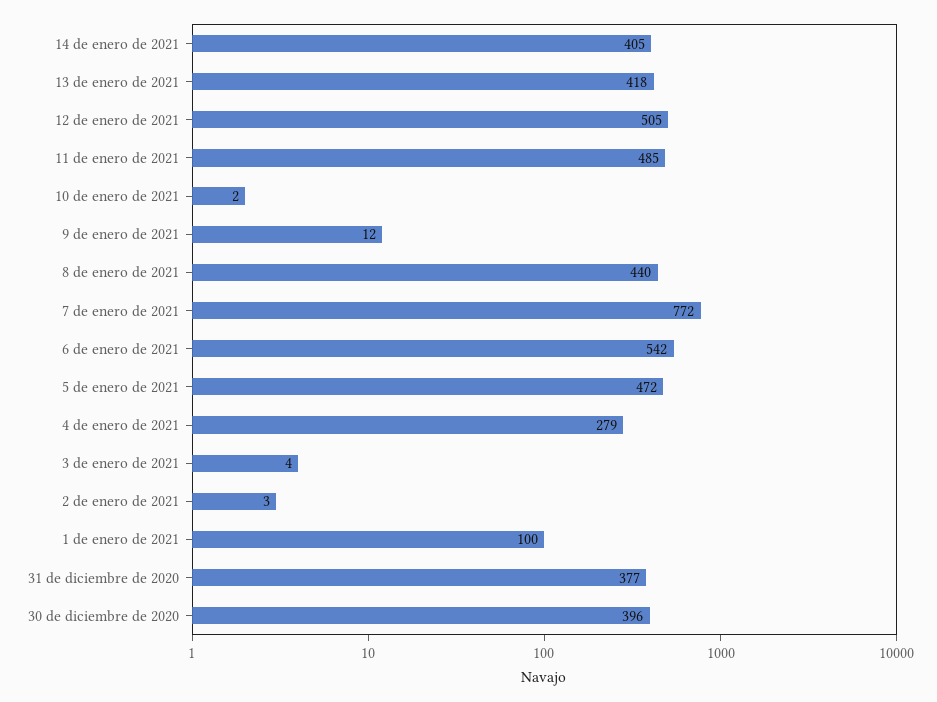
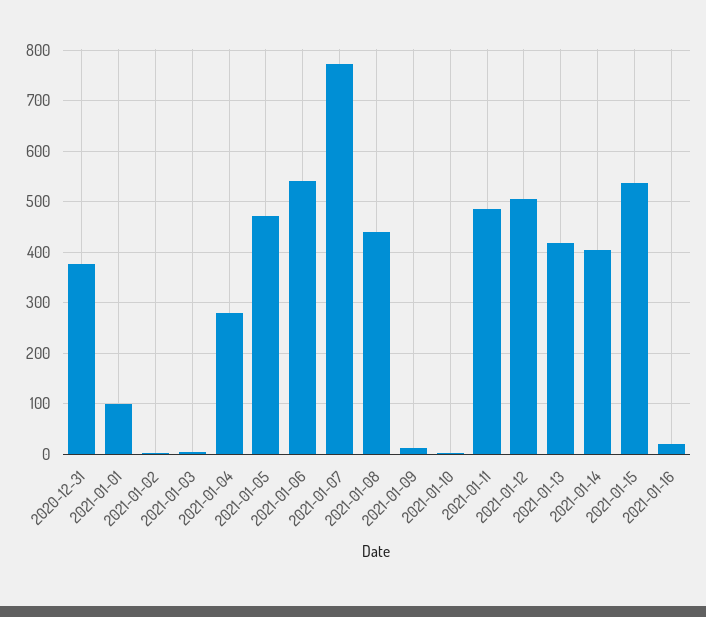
30 de diciembre de 2020: 396 -> none
2021-01-15: none -> 540
2021-01-16: none -> 20

